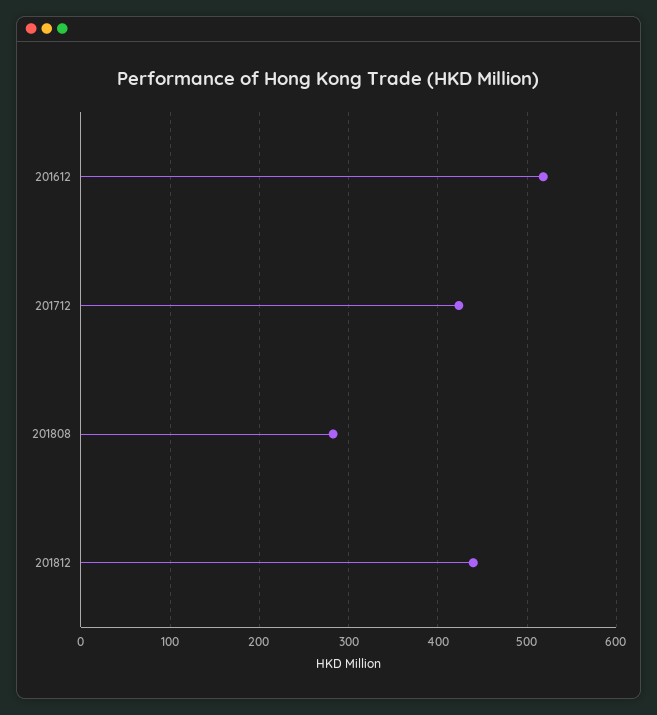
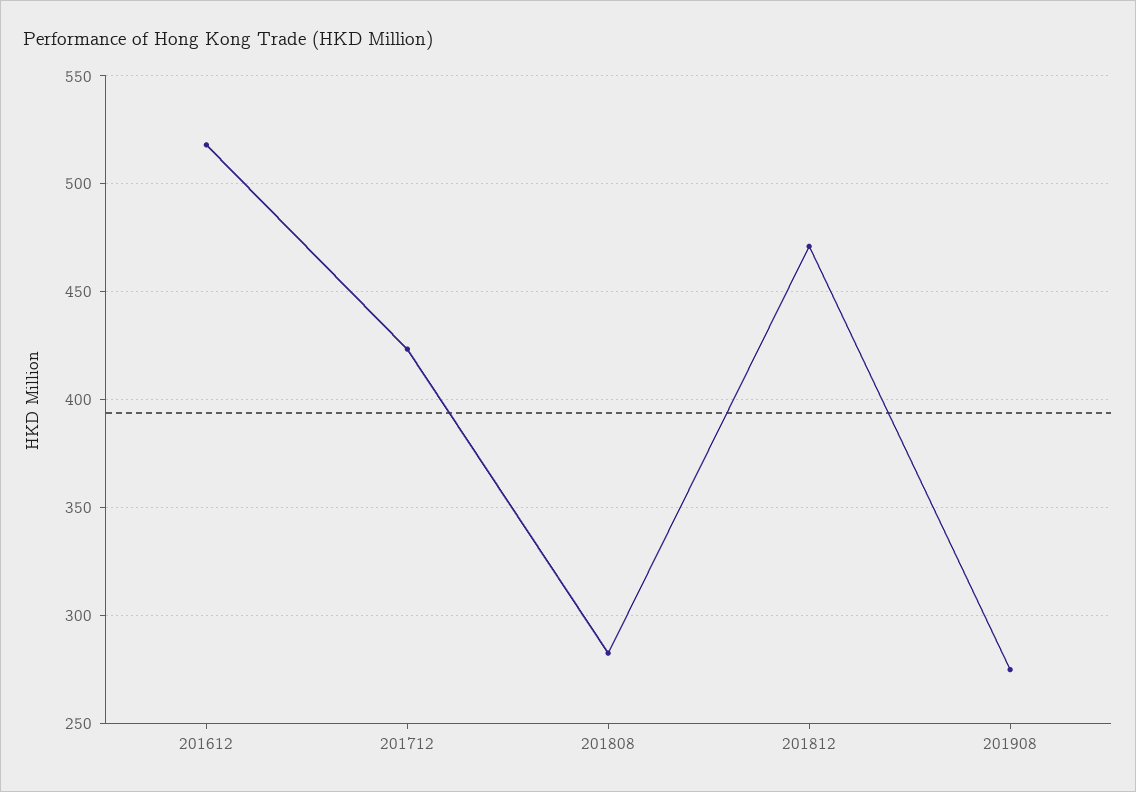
201812: 440 -> 470
201908: none -> 275

